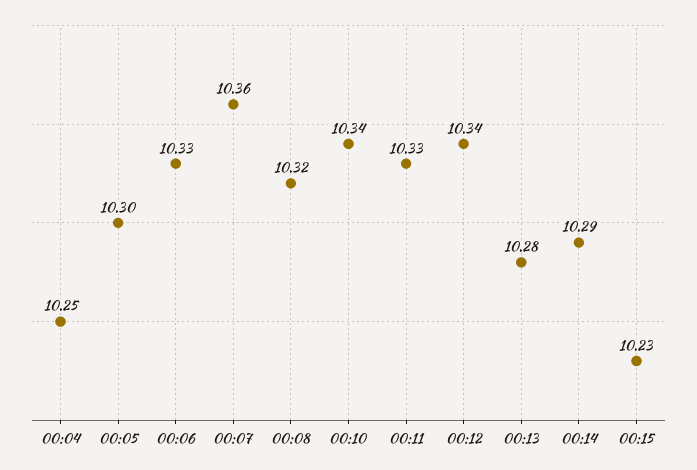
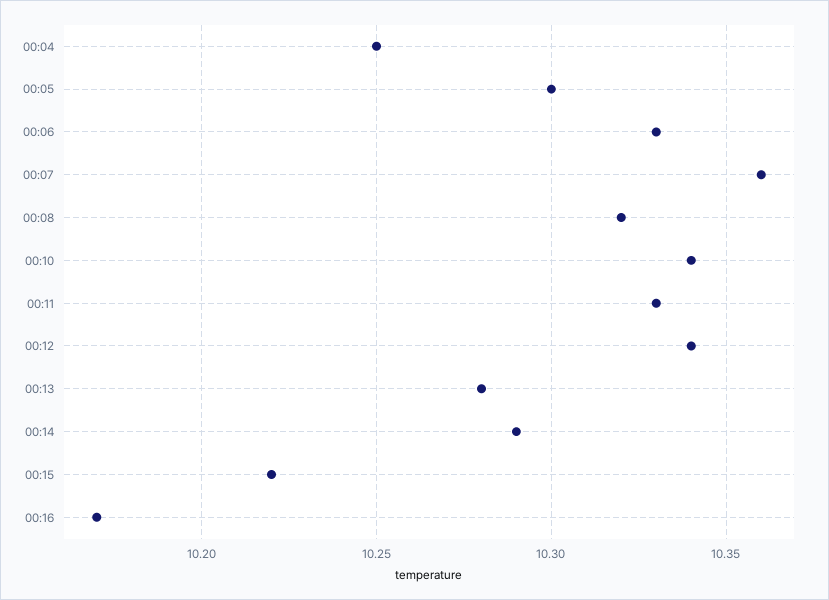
00:15: 10.23 -> 10.22
00:16: none -> 10.17

